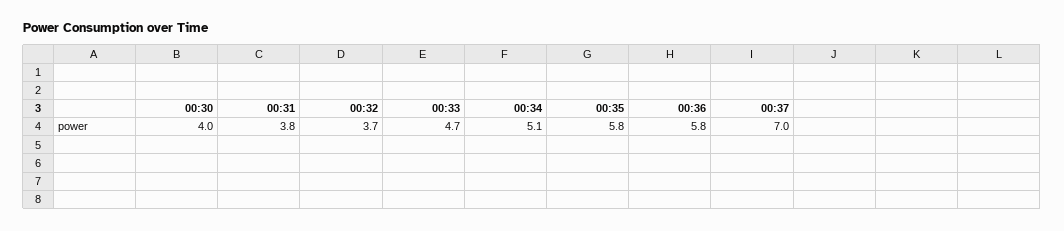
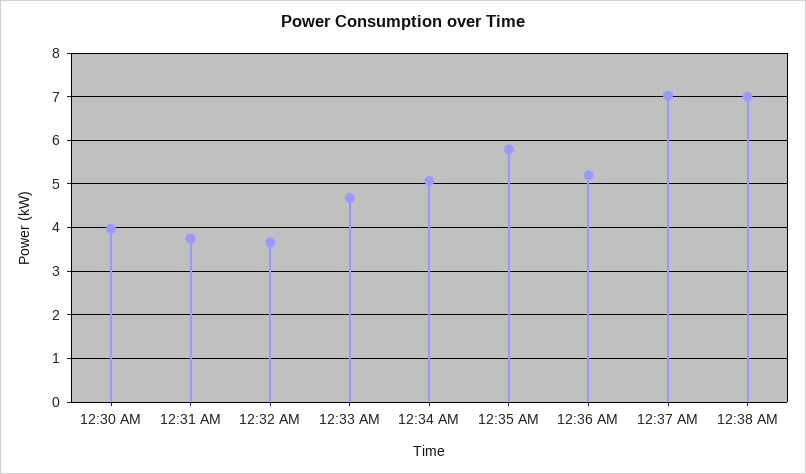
00:36: 5.8 -> 5.2
12:38 AM: none -> 7

